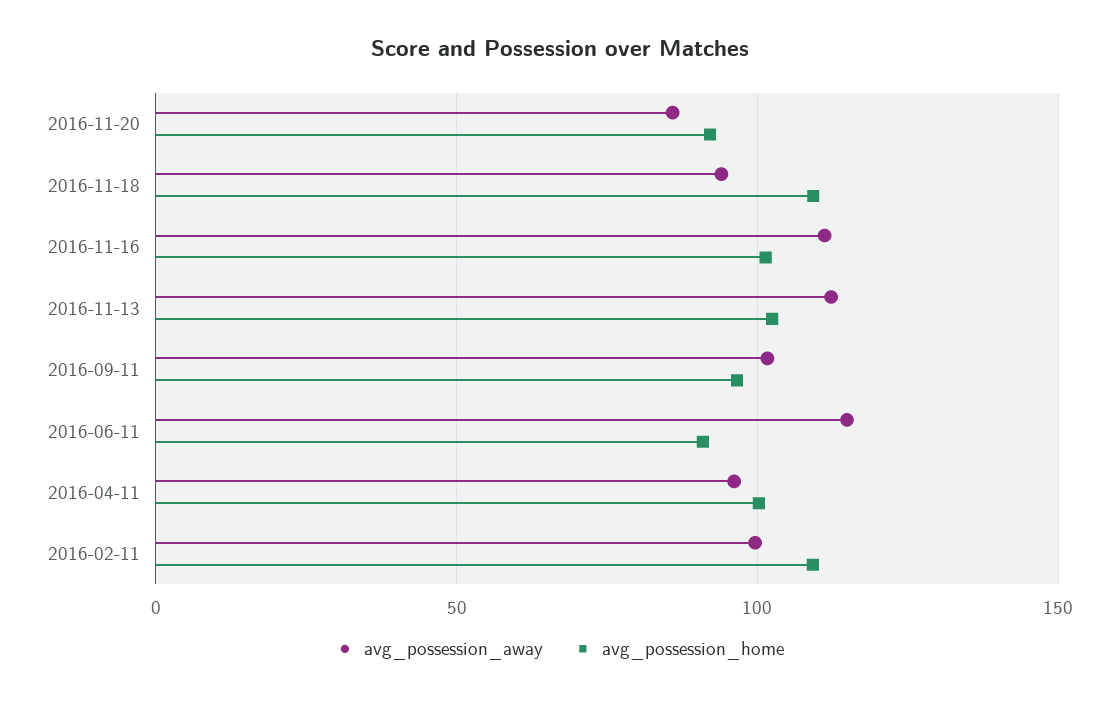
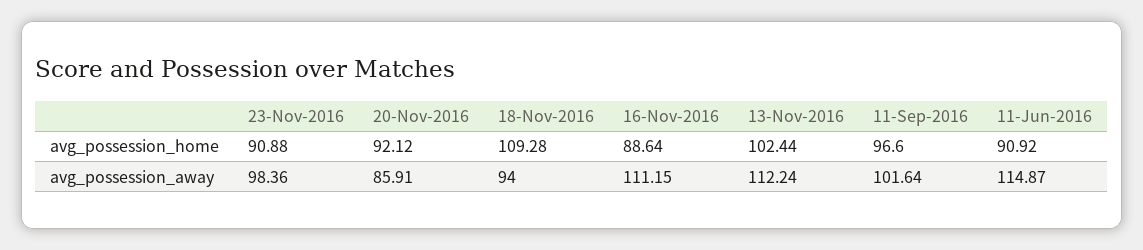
avg_possession_home, 2016-11-16: 100 -> 88.64
avg_possession_away, 2016-04-11: 95 -> none
avg_possession_home, 2016-04-11: 100 -> none
avg_possession_away, 2016-02-11: 100 -> none
avg_possession_home, 2016-02-11: 110 -> none
avg_possession_home, 23-Nov-2016: none -> 90.88
avg_possession_away, 23-Nov-2016: none -> 98.36

